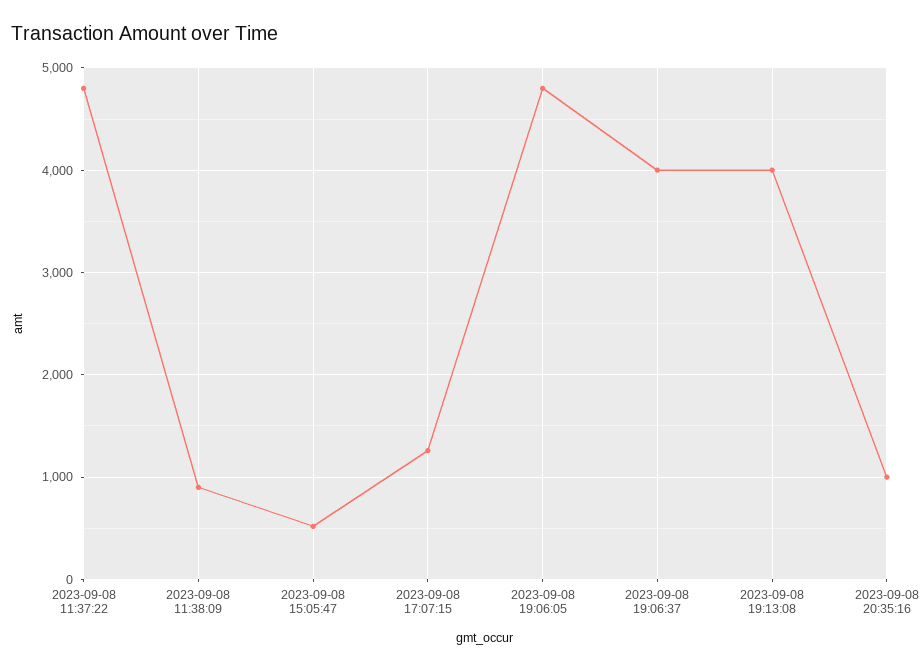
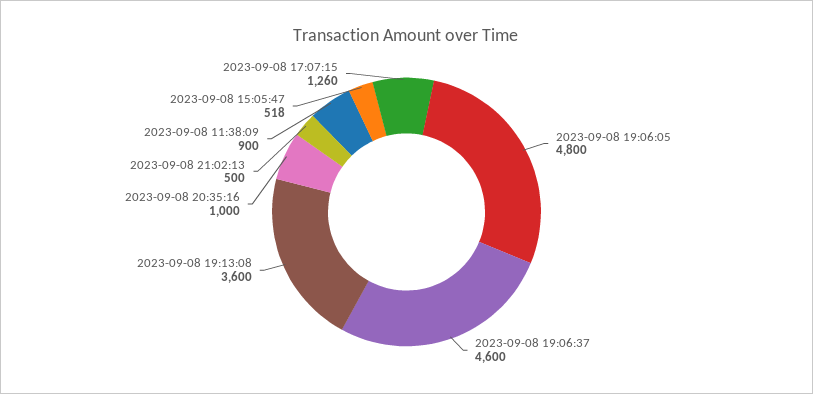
2023-09-08 11:37:22: 4800 -> none
2023-09-08 19:06:37: 4000 -> 4600
2023-09-08 19:13:08: 4000 -> 3600
2023-09-08 21:02:13: none -> 500

